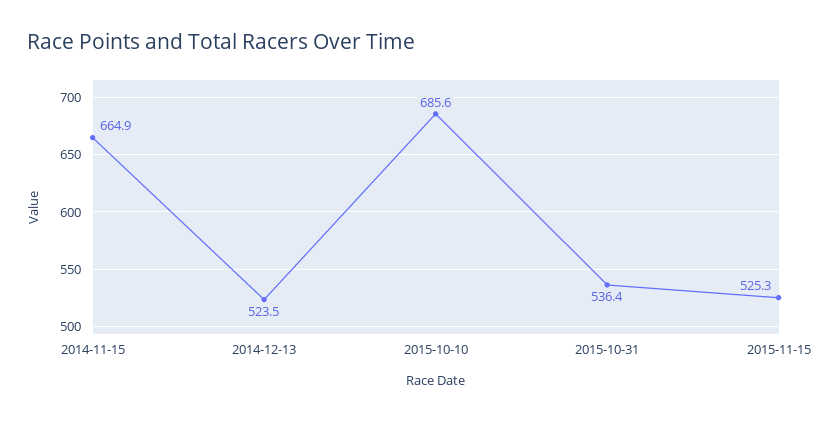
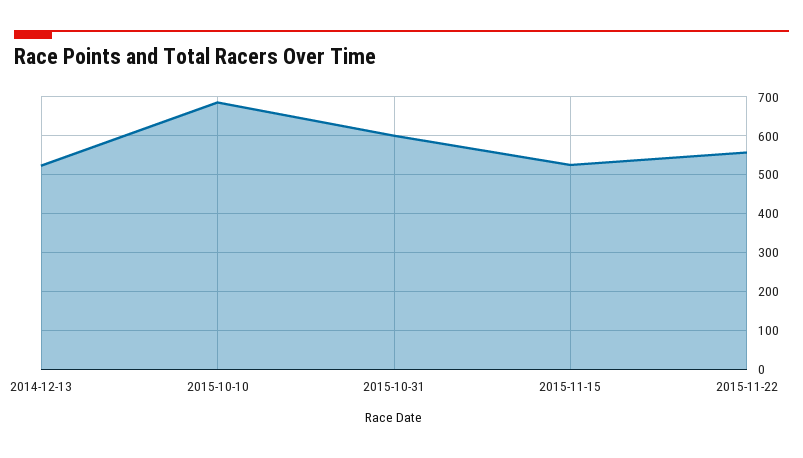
2014-11-15: 664.9 -> none
2015-10-31: 536.4 -> 600
2015-11-22: none -> 560

